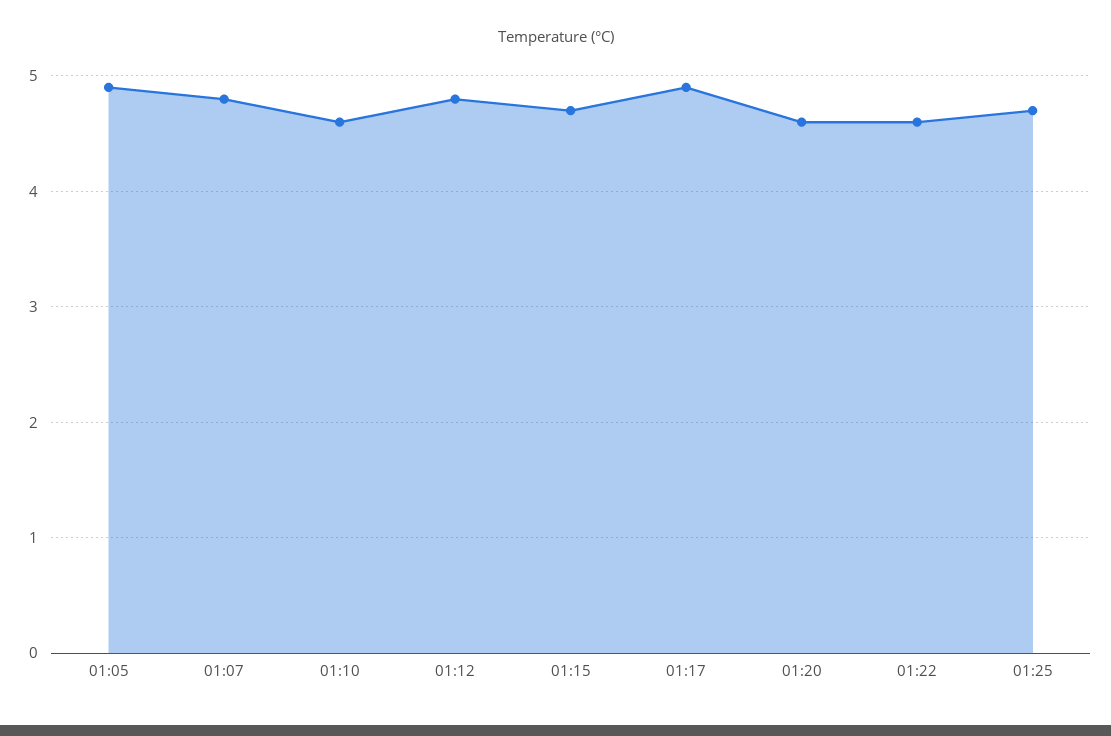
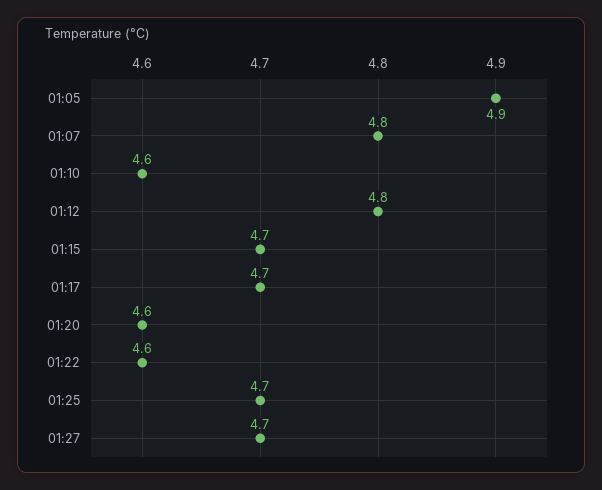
01:17: 4.9 -> 4.7
01:27: none -> 4.7

